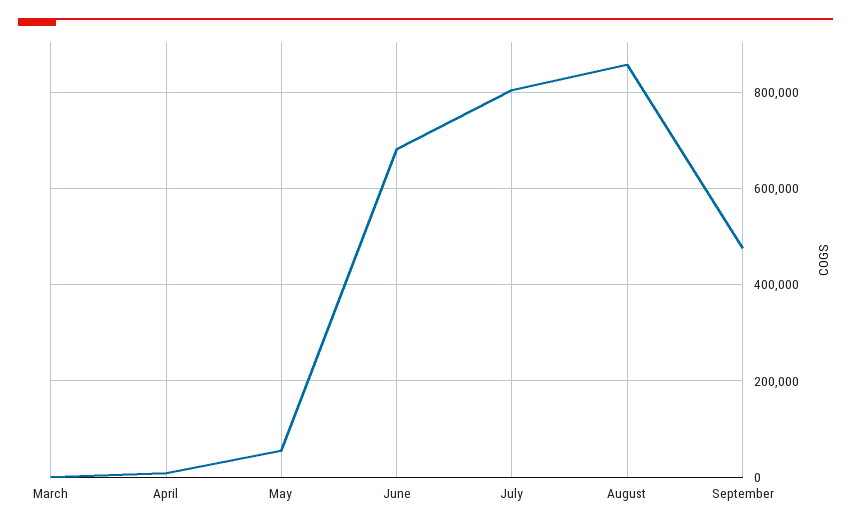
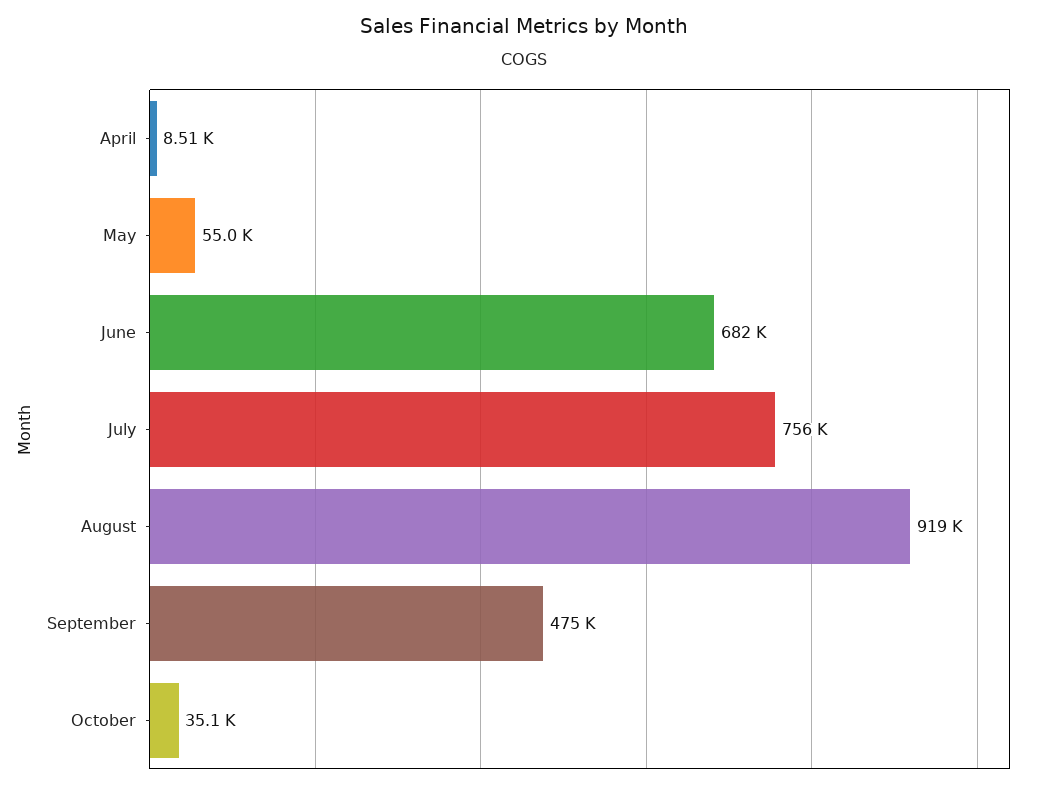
March: 0 -> none
July: 800000 -> 756000
August: 860000 -> 919000
October: none -> 35100

